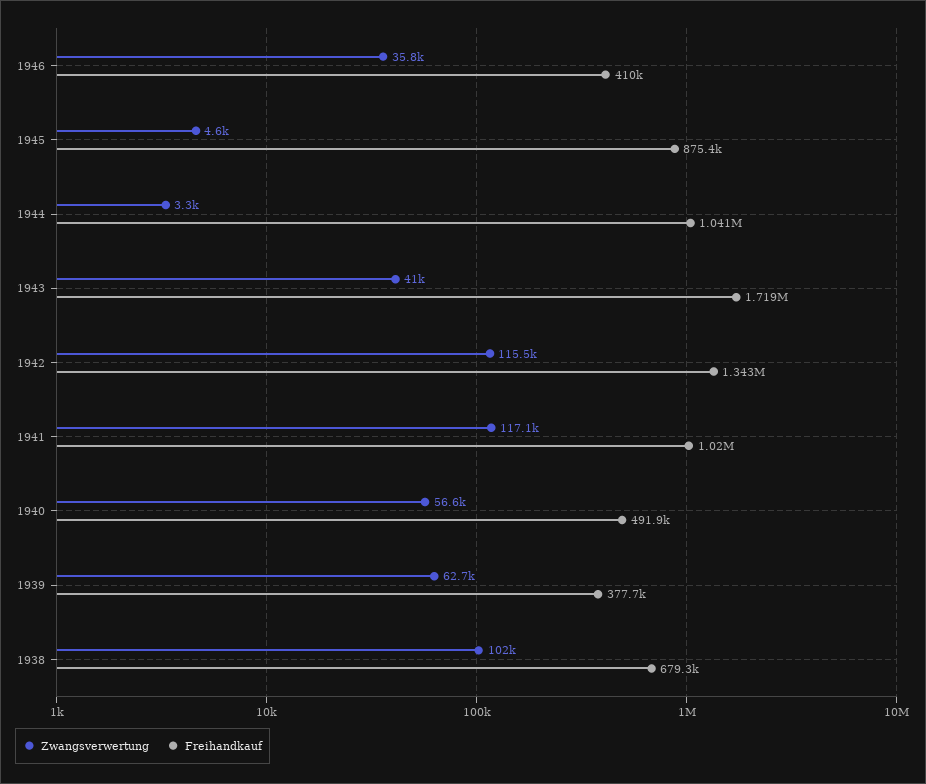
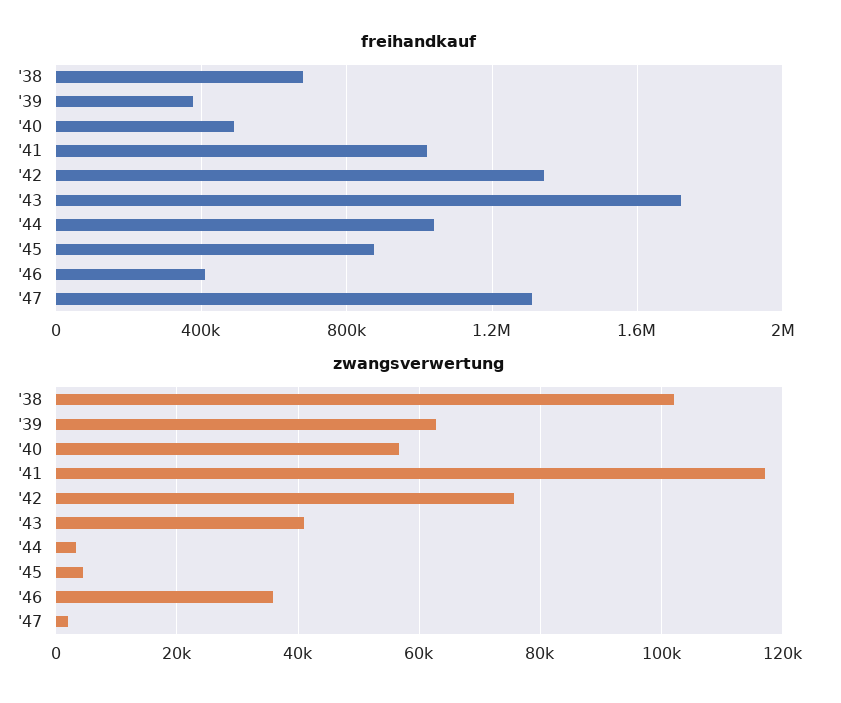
Zwangsverwertung, 1942: 115500 -> 76000
Freihandkauf, '47: none -> 1300000
Zwangsverwertung, '47: none -> 2000

